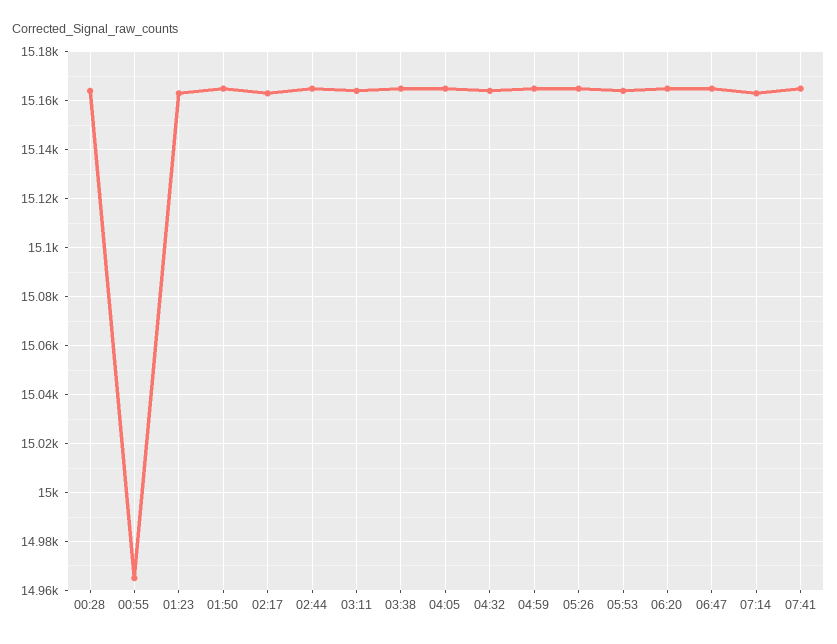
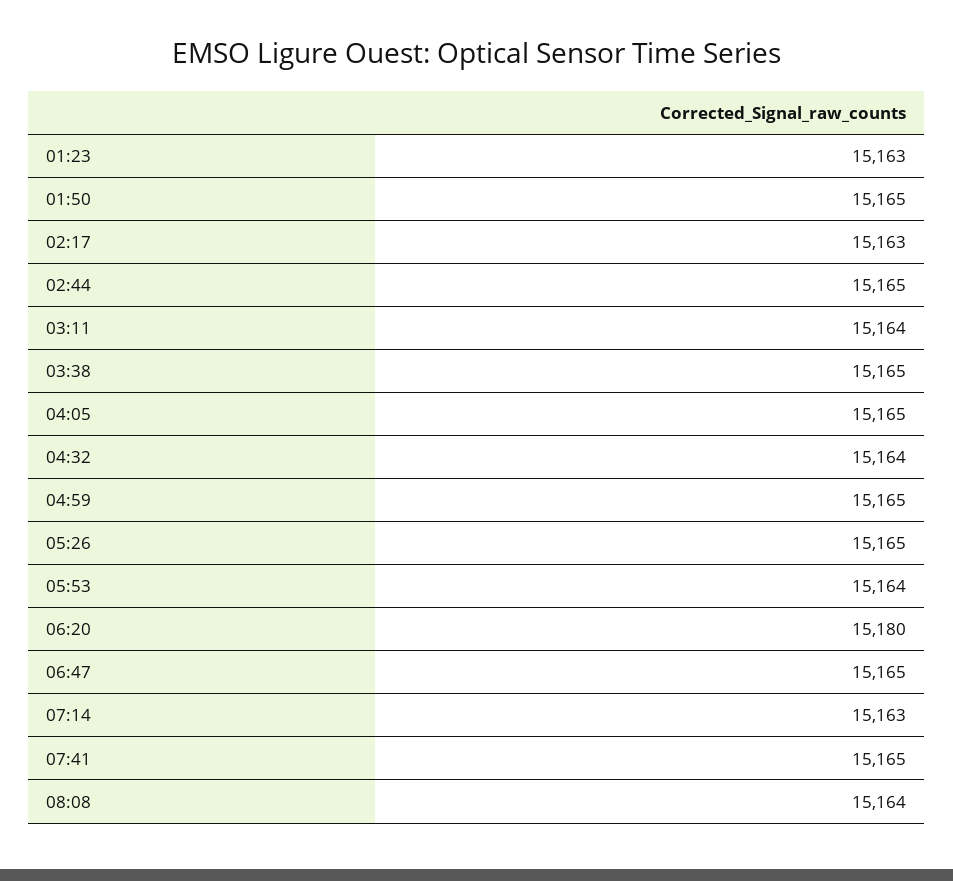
00:28: 15165 -> none
00:55: 14965 -> none
06:20: 15165 -> 15180
08:08: none -> 15164

